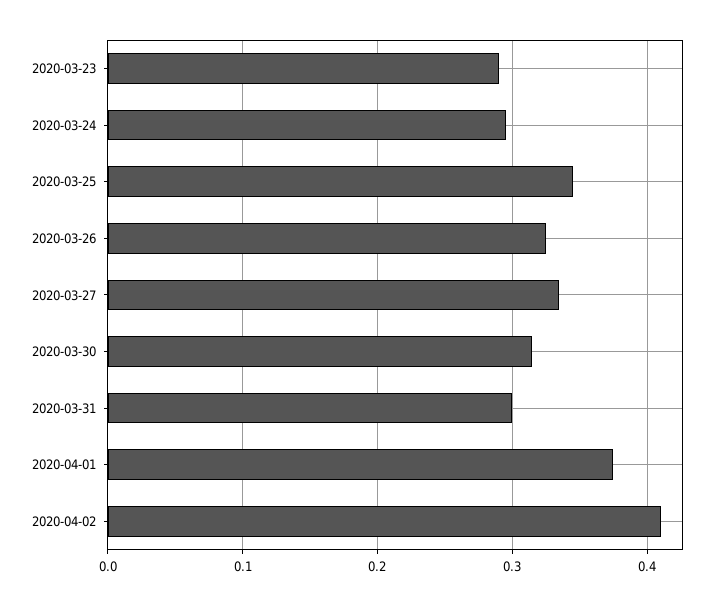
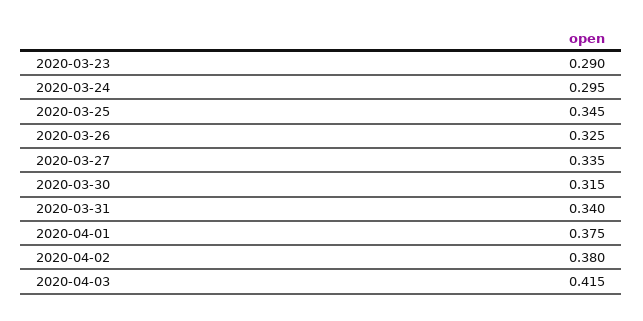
2020-03-31: 0.3 -> 0.34
2020-04-02: 0.41 -> 0.38
2020-04-03: none -> 0.415

